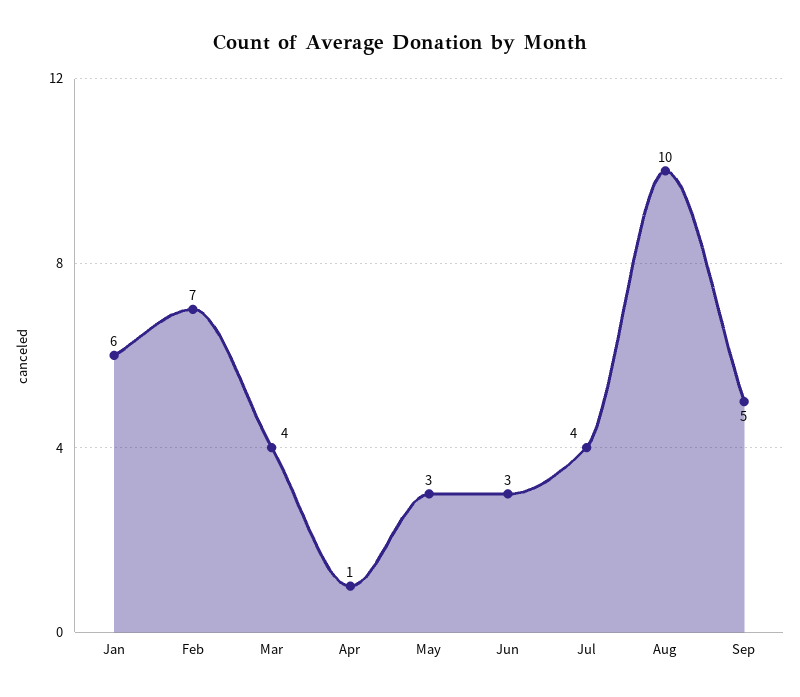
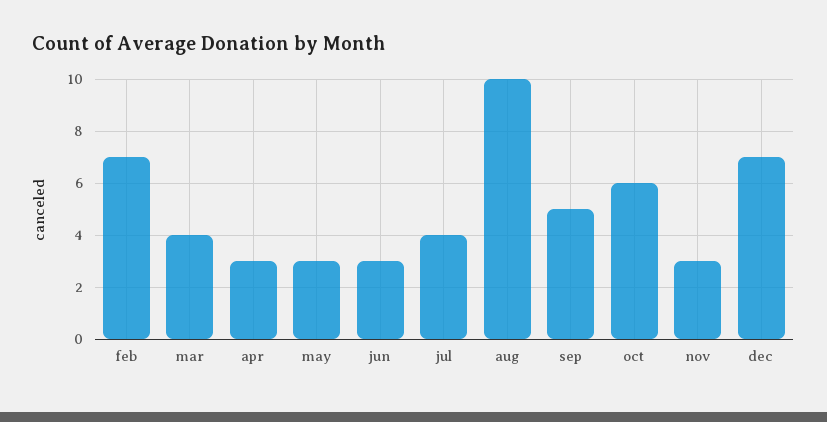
Jan: 6 -> none
Apr: 1 -> 3
oct: none -> 6
nov: none -> 3
dec: none -> 7

